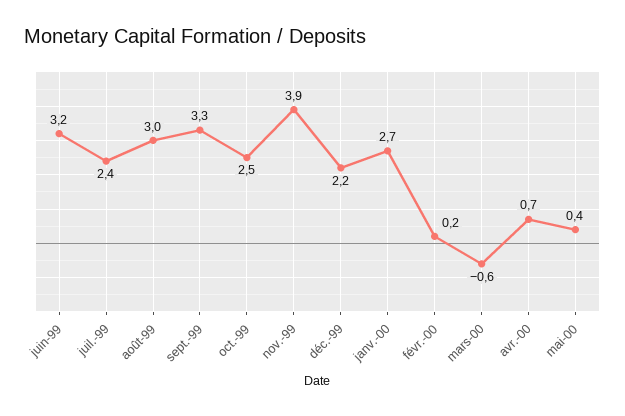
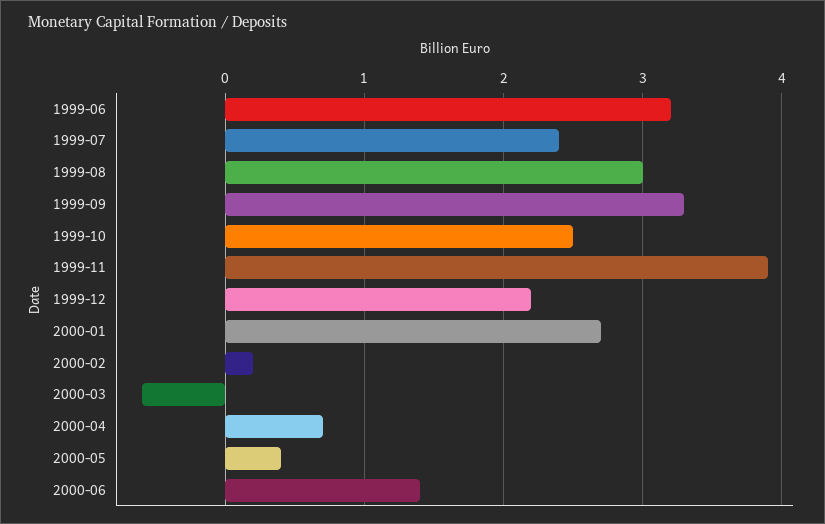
2000-06: none -> 1.4

